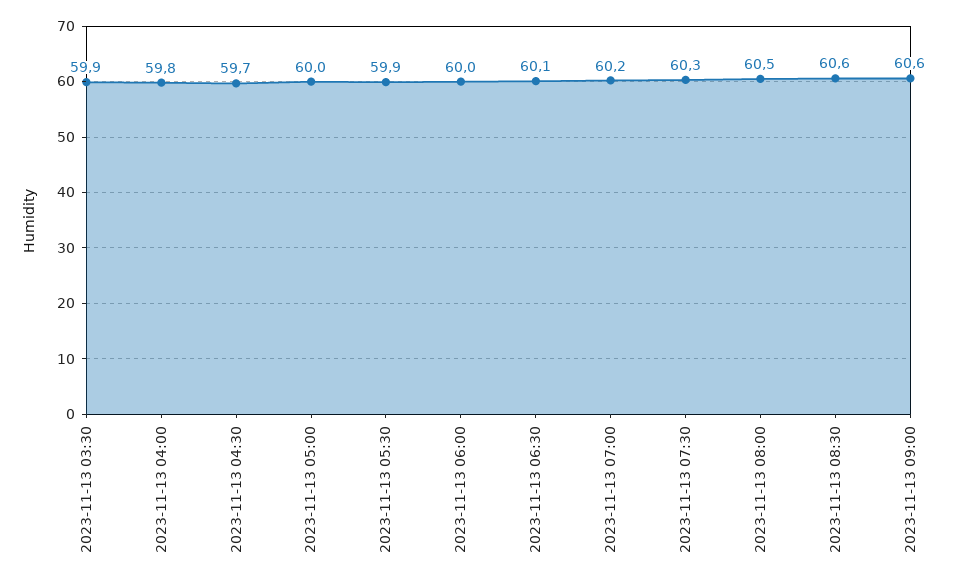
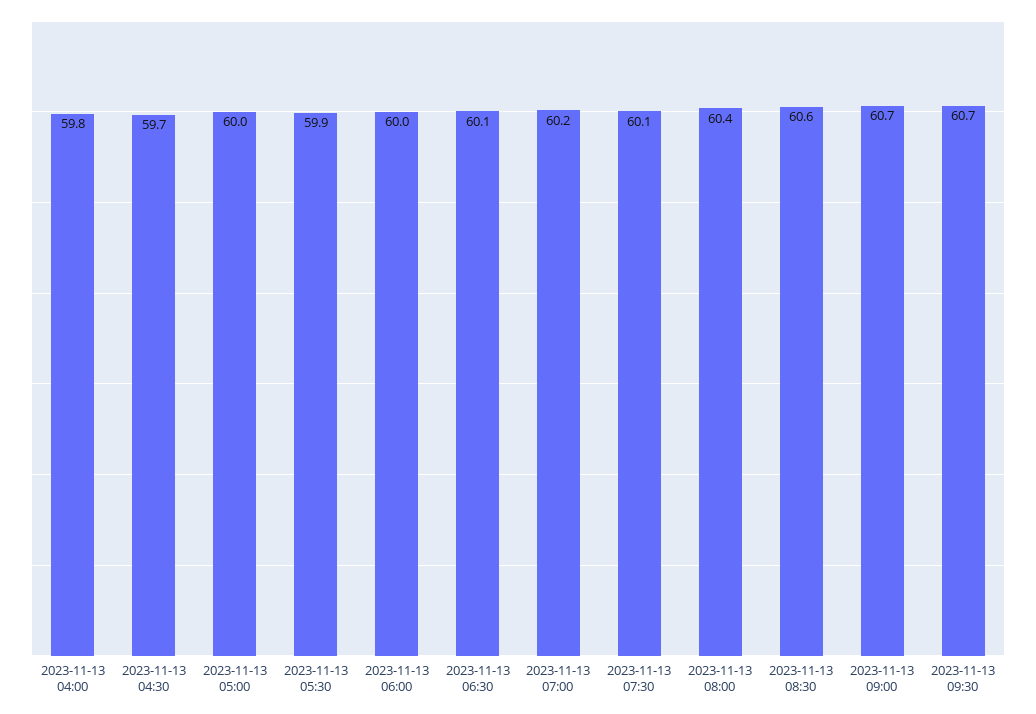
2023-11-13 03:30: 59.9 -> none
2023-11-13 07:30: 60.3 -> 60.1
2023-11-13 08:00: 60.5 -> 60.4
2023-11-13 09:00: 60.6 -> 60.7
2023-11-13 09:30: none -> 60.7

